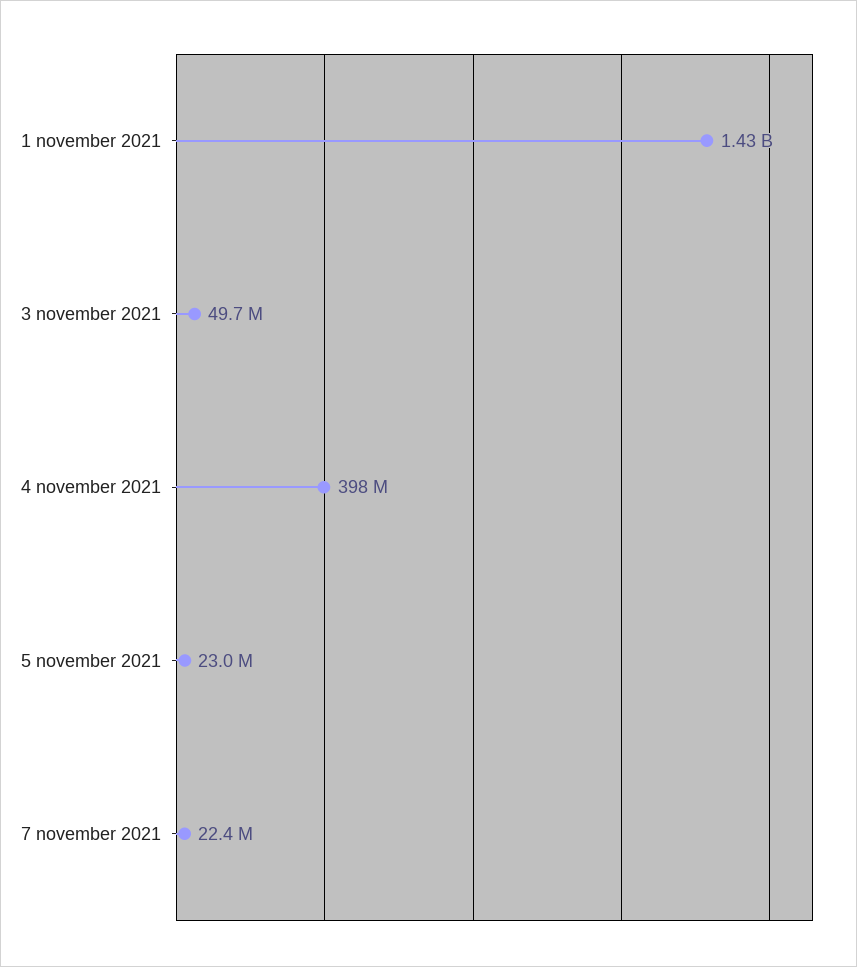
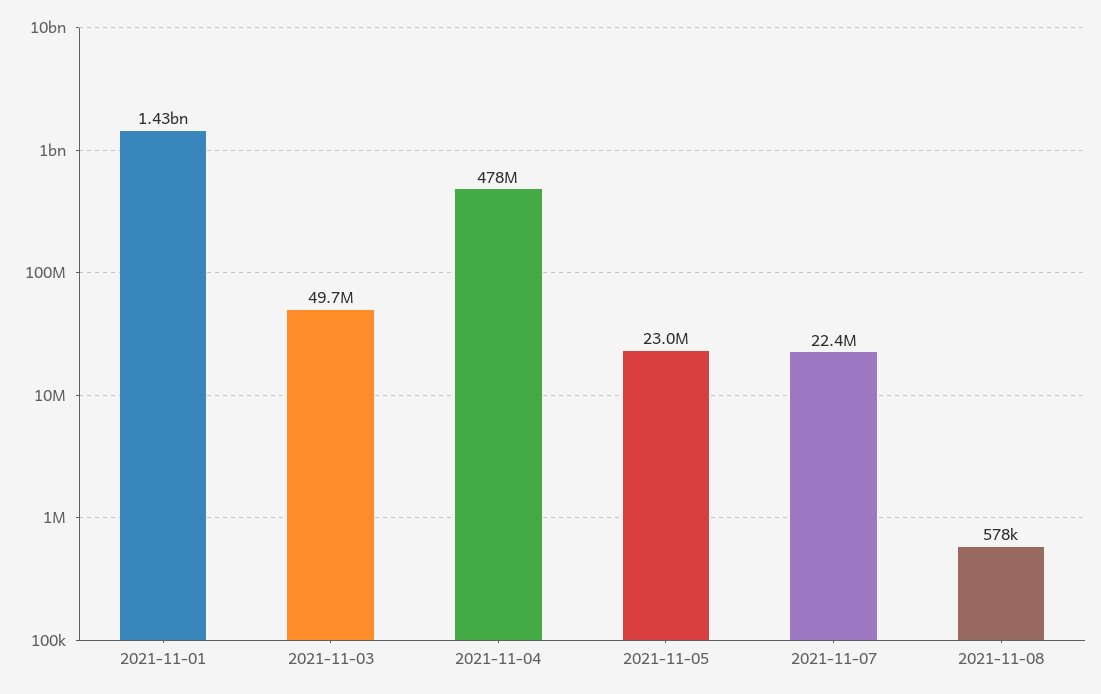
4 november 2021: 398000000 -> 478000000
2021-11-08: none -> 578000

